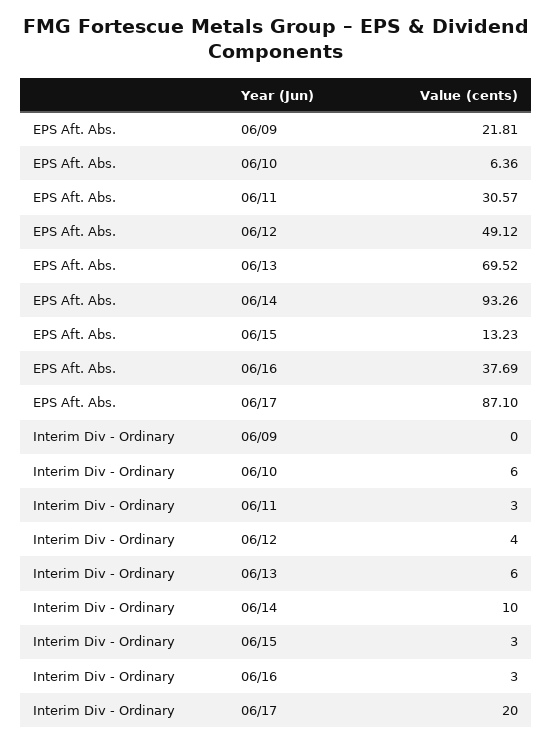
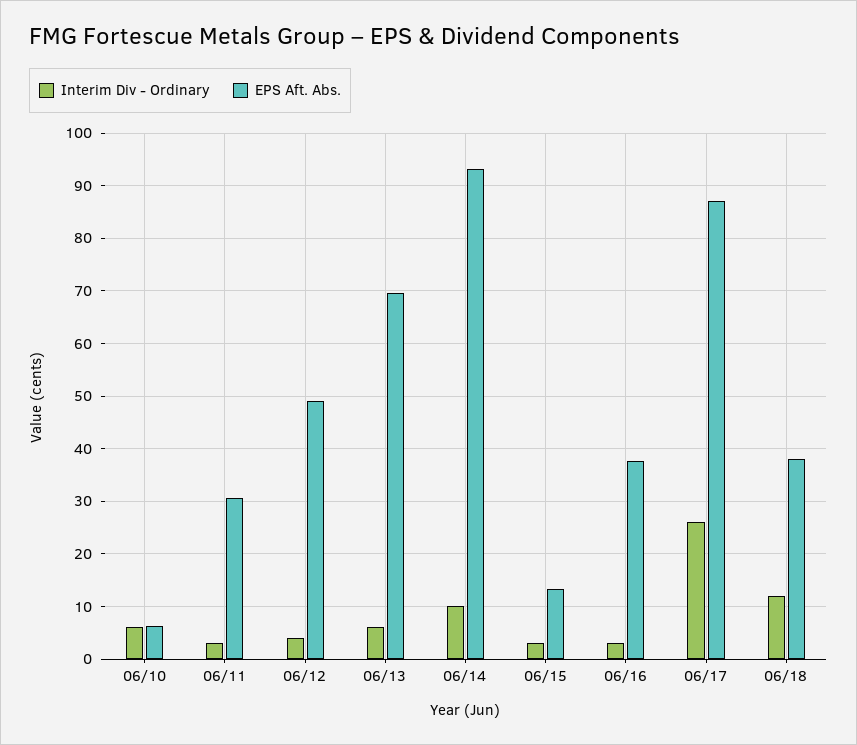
EPS Aft. Abs., 06/09: 21.81 -> none
Interim Div - Ordinary, 06/09: 0 -> none
Interim Div - Ordinary, 06/17: 20 -> 26
Interim Div - Ordinary, 06/18: none -> 12
EPS Aft. Abs., 06/18: none -> 38

